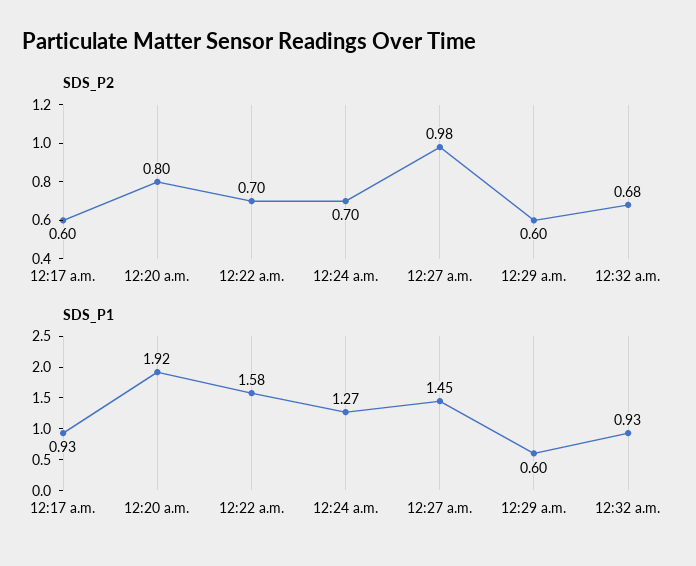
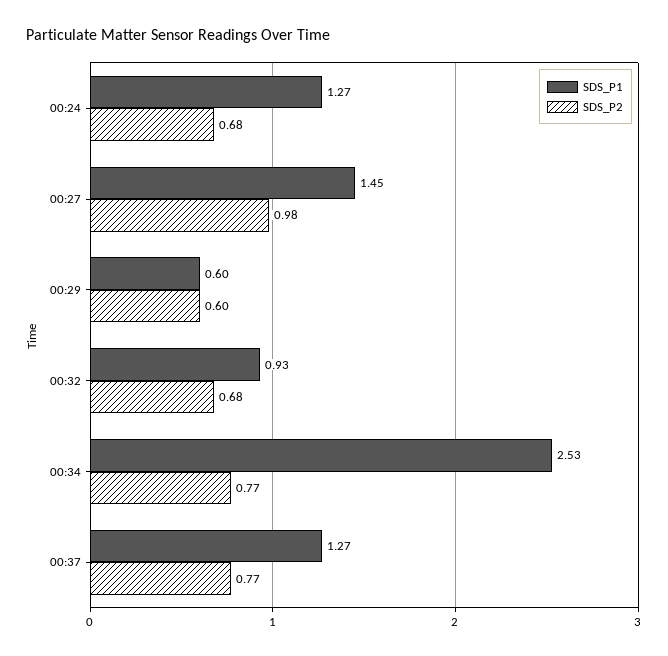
SDS_P2, 12:17 a.m.: 0.6 -> none
SDS_P2, 12:20 a.m.: 0.8 -> none
SDS_P2, 12:22 a.m.: 0.7 -> none
SDS_P2, 12:24 a.m.: 0.7 -> 0.68
SDS_P1, 12:17 a.m.: 0.93 -> none
SDS_P1, 12:20 a.m.: 1.92 -> none
SDS_P1, 12:22 a.m.: 1.58 -> none
SDS_P1, 00:34: none -> 2.53
SDS_P2, 00:34: none -> 0.77
SDS_P1, 00:37: none -> 1.27
SDS_P2, 00:37: none -> 0.77

